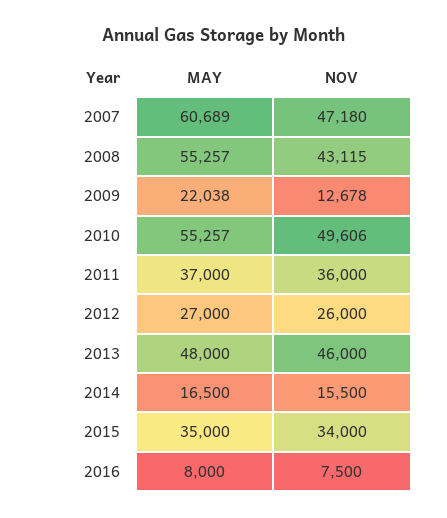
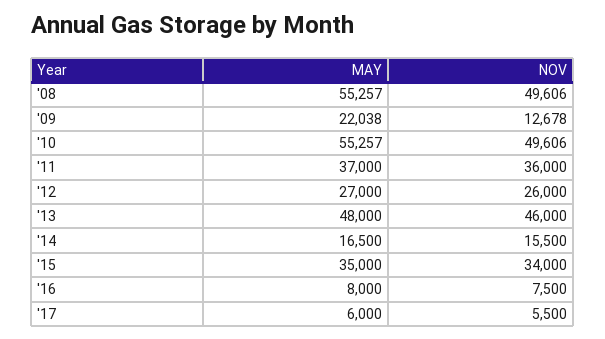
MAY, 2007: 60689 -> none
NOV, 2007: 47180 -> none
NOV, 2008: 43115 -> 49606
MAY, '17: none -> 6000
NOV, '17: none -> 5500

